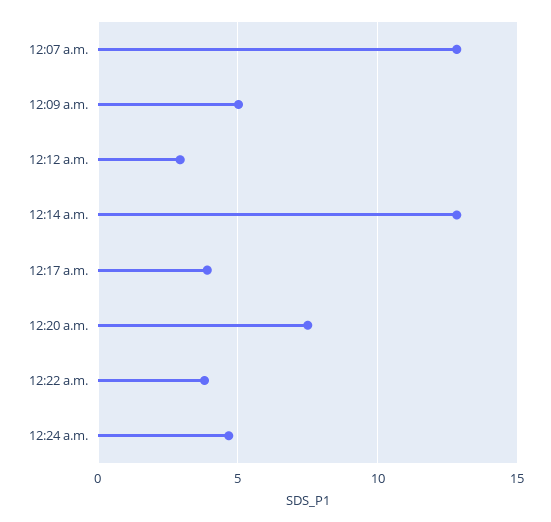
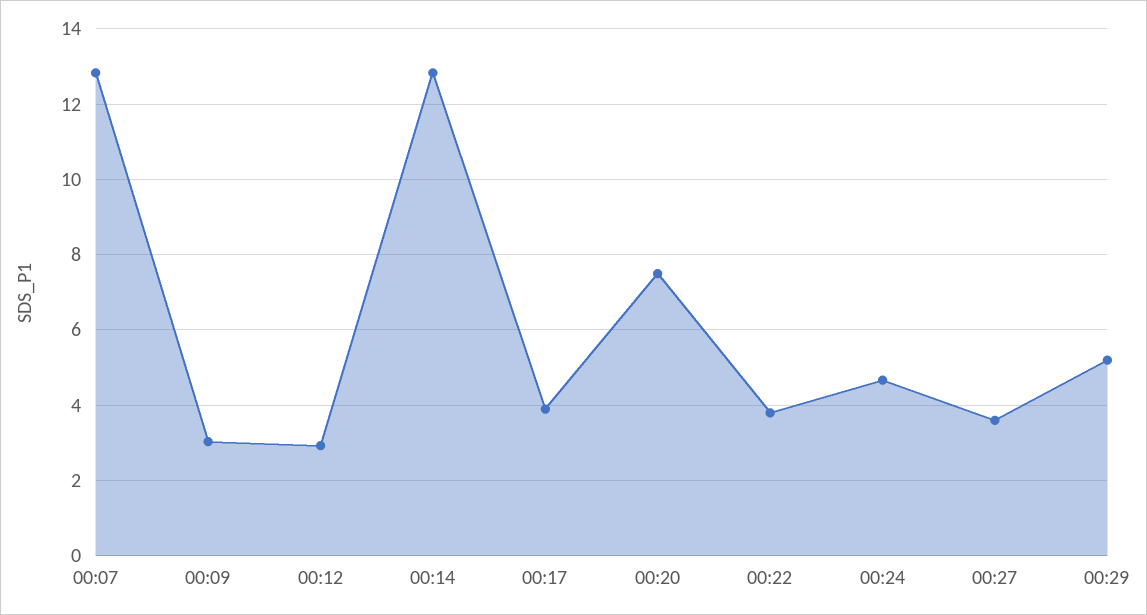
12:09 a.m.: 5 -> 3
00:27: none -> 3.6
00:29: none -> 5.2

